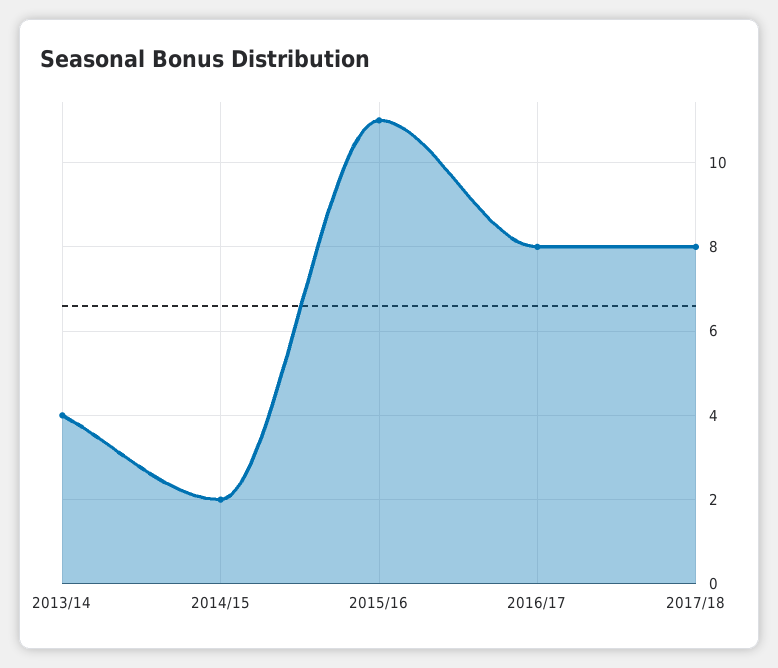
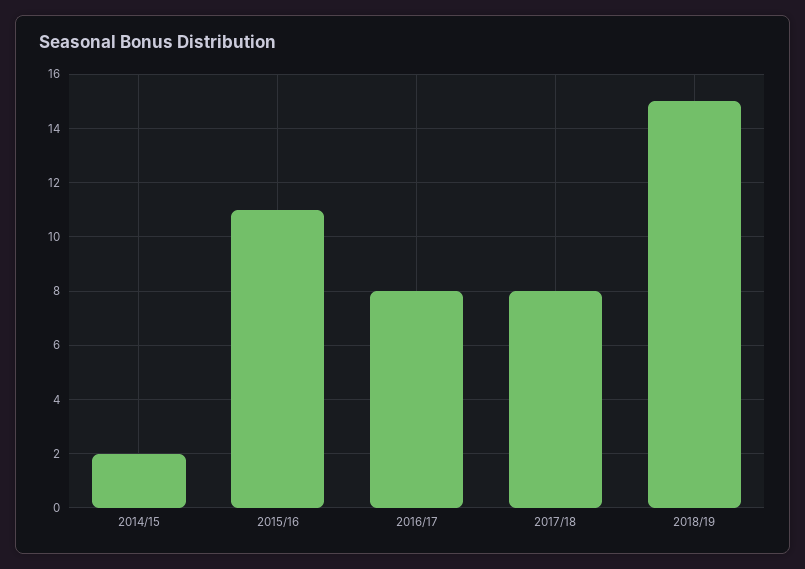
2013/14: 4 -> none
2018/19: none -> 15

